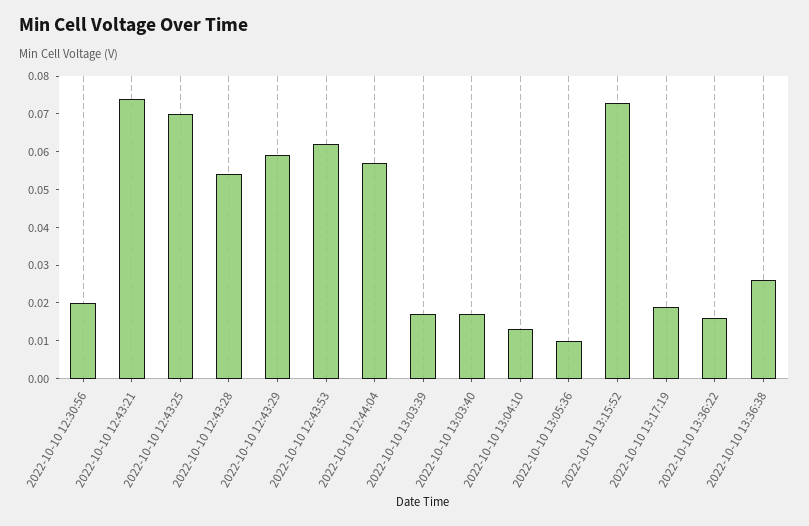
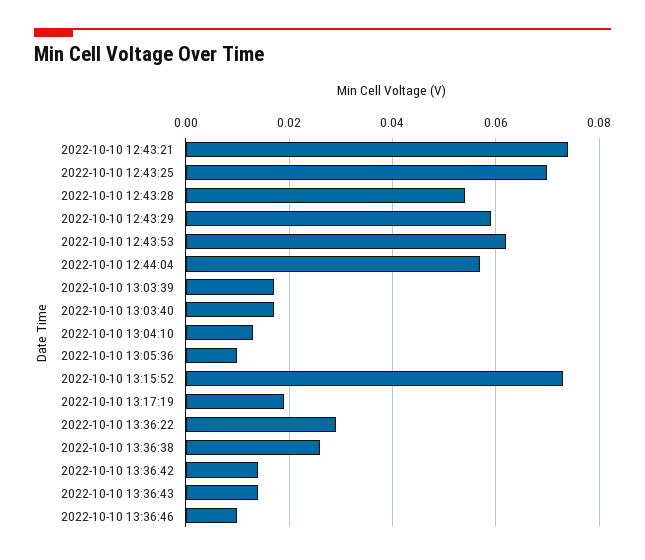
2022-10-10 12:30:56: 0.02 -> none
2022-10-10 13:36:22: 0.015 -> 0.03
2022-10-10 13:36:42: none -> 0.015
2022-10-10 13:36:43: none -> 0.015
2022-10-10 13:36:46: none -> 0.01

